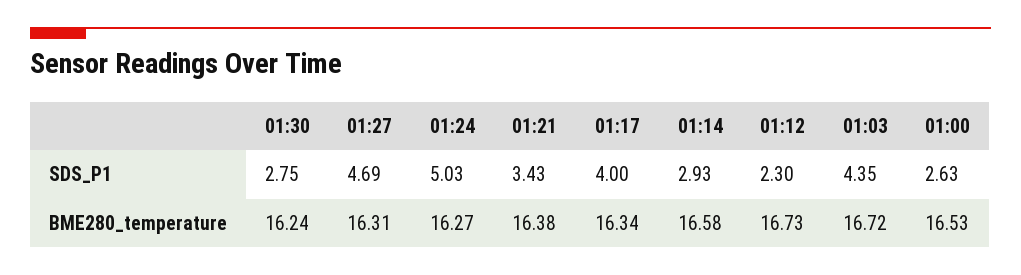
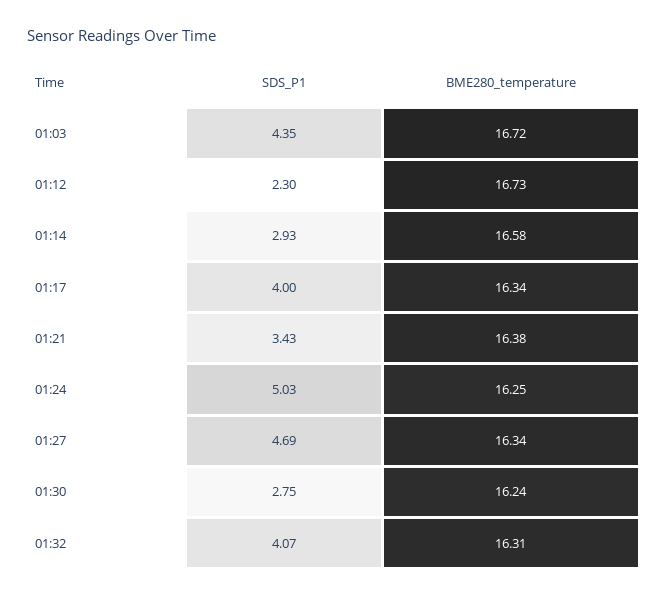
01:00, SDS_P1: 2.63 -> none
01:27, BME280_temperature: 16.31 -> 16.34
01:24, BME280_temperature: 16.27 -> 16.25
01:00, BME280_temperature: 16.53 -> none
01:32, SDS_P1: none -> 4.07
01:32, BME280_temperature: none -> 16.31

